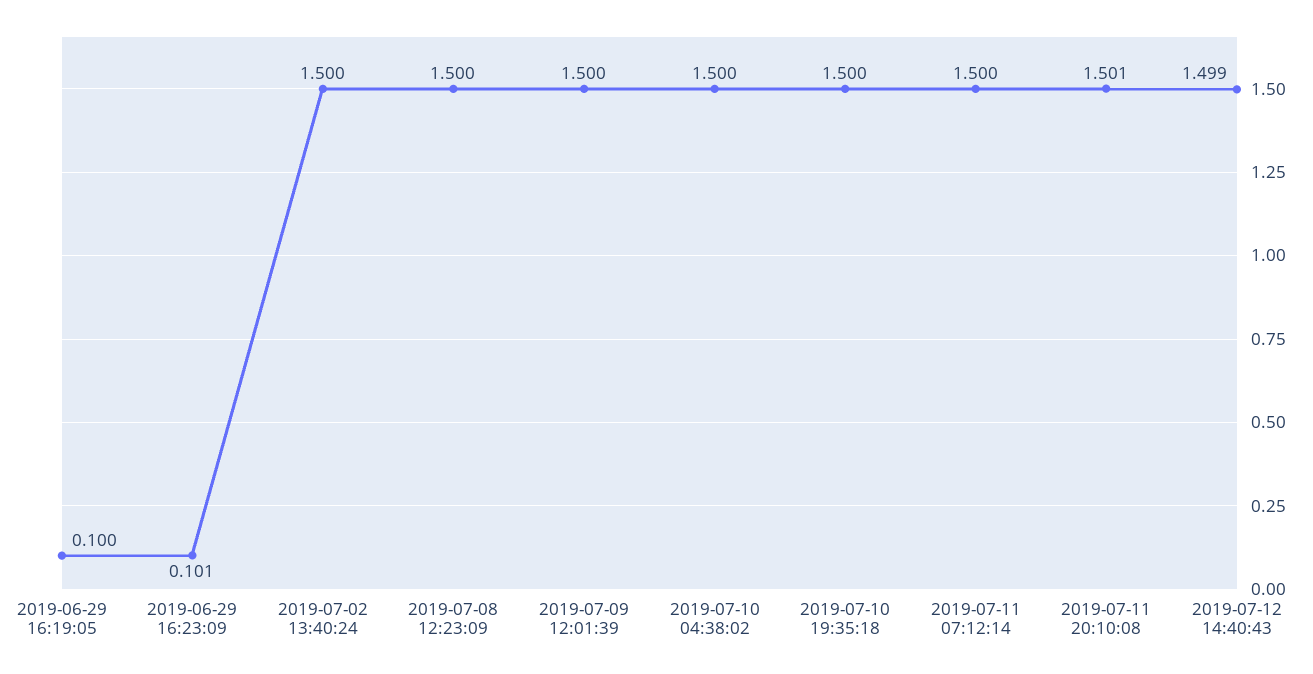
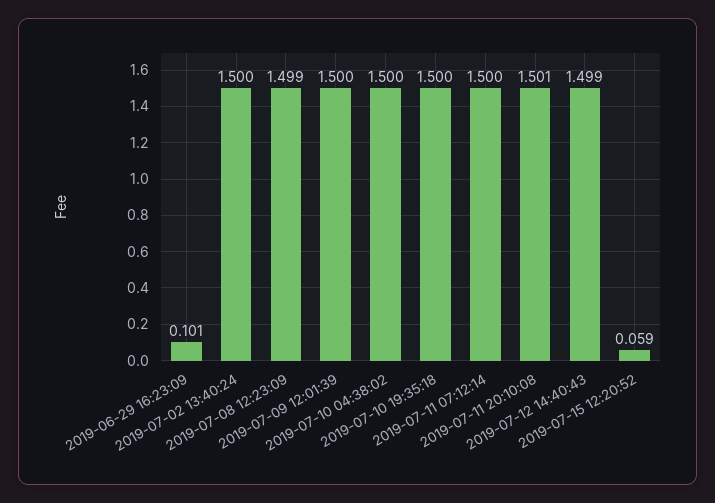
2019-06-29 16:19:05: 0.1 -> none
2019-07-08 12:23:09: 1.5 -> 1.499
2019-07-15 12:20:52: none -> 0.059

